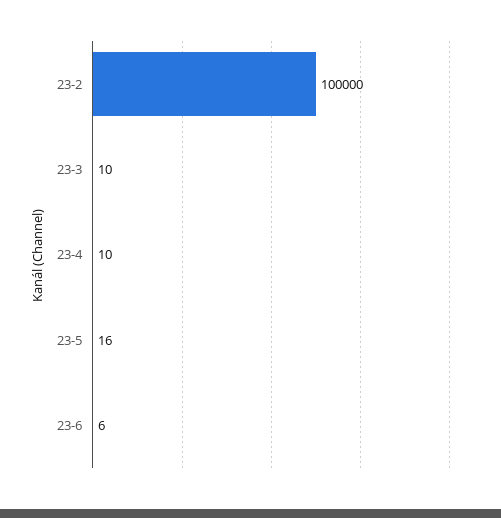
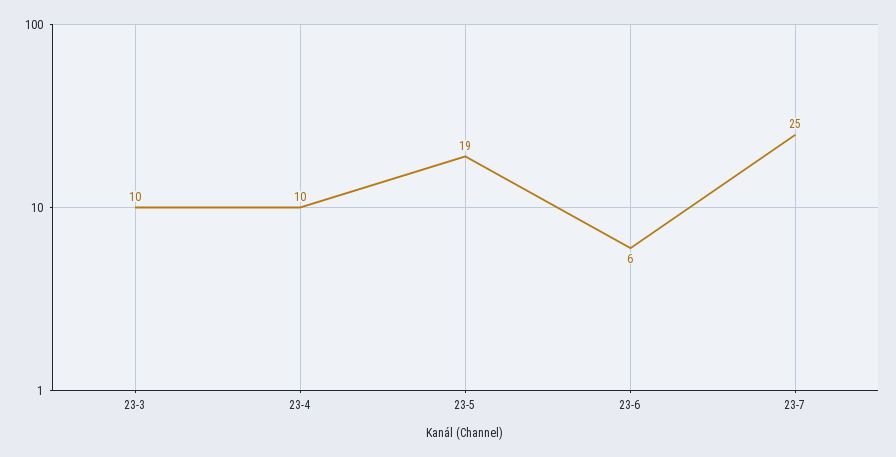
23-2: 100000 -> none
23-5: 16 -> 19
23-7: none -> 25

